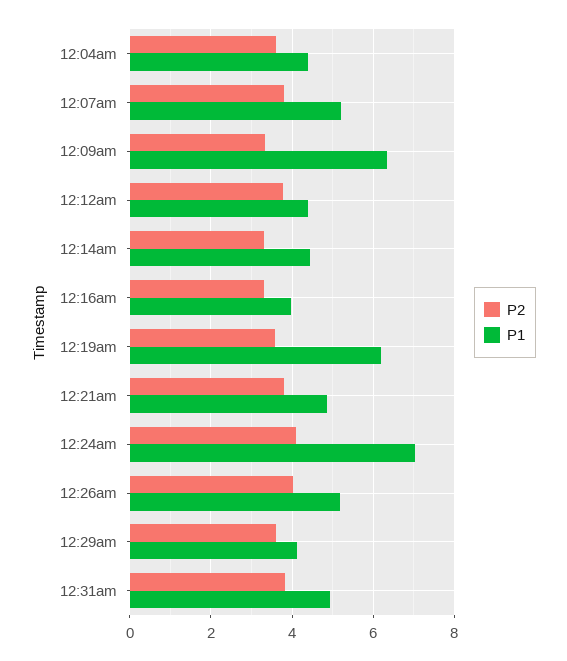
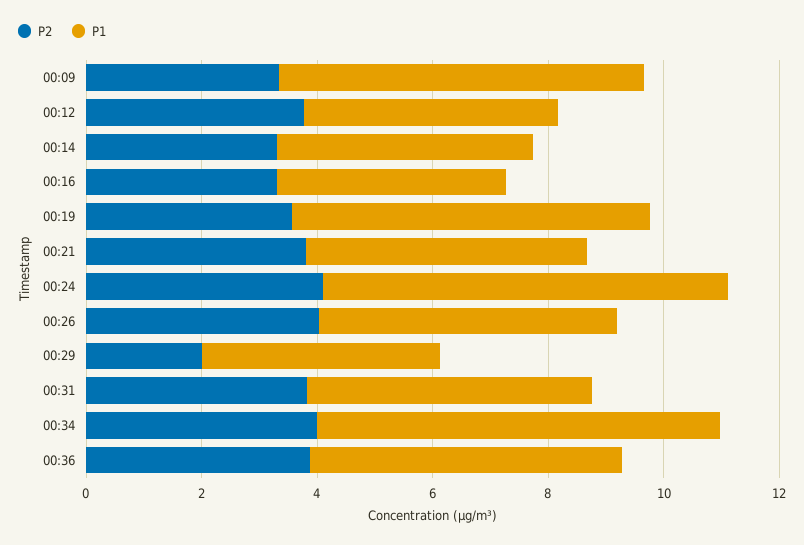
P2, 12:04am: 3.6 -> none
P1, 12:04am: 4.4 -> none
P2, 12:07am: 3.8 -> none
P1, 12:07am: 5.2 -> none
P2, 12:29am: 3.6 -> 2
P2, 00:34: none -> 4
P1, 00:34: none -> 7
P2, 00:36: none -> 4
P1, 00:36: none -> 5.5

